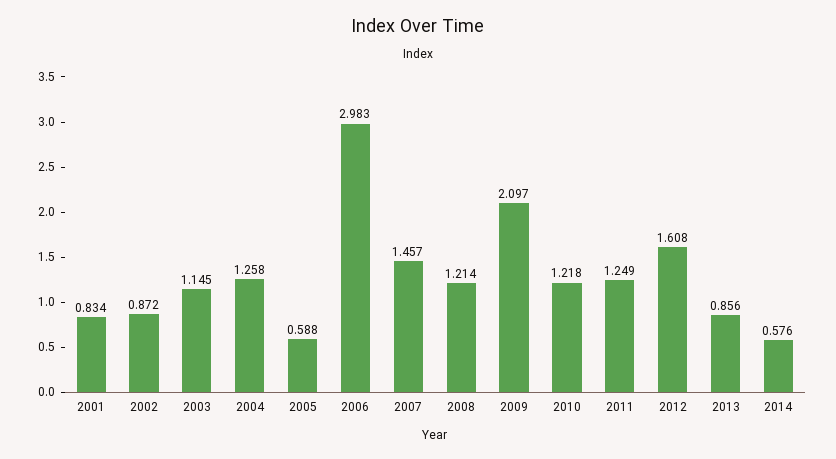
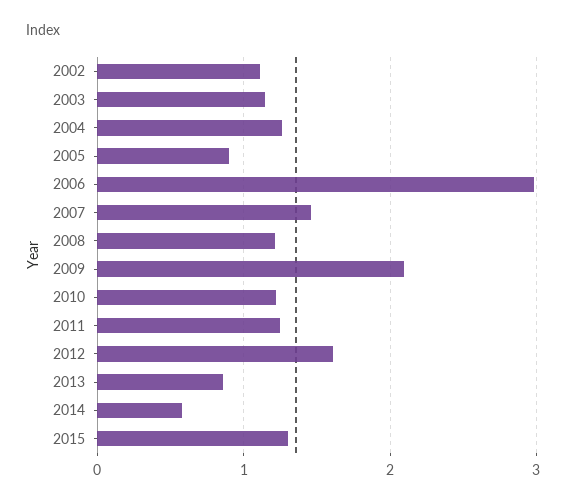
2001: 0.834 -> none
2002: 0.872 -> 1.1
2005: 0.588 -> 0.9
2015: none -> 1.3

